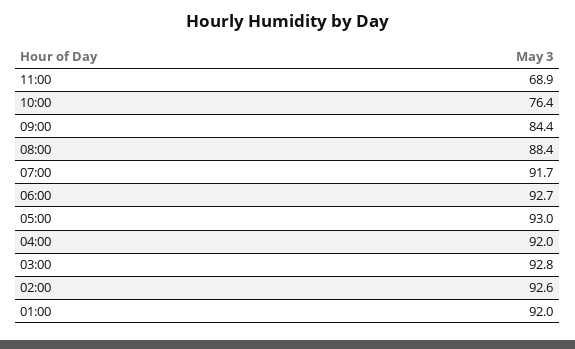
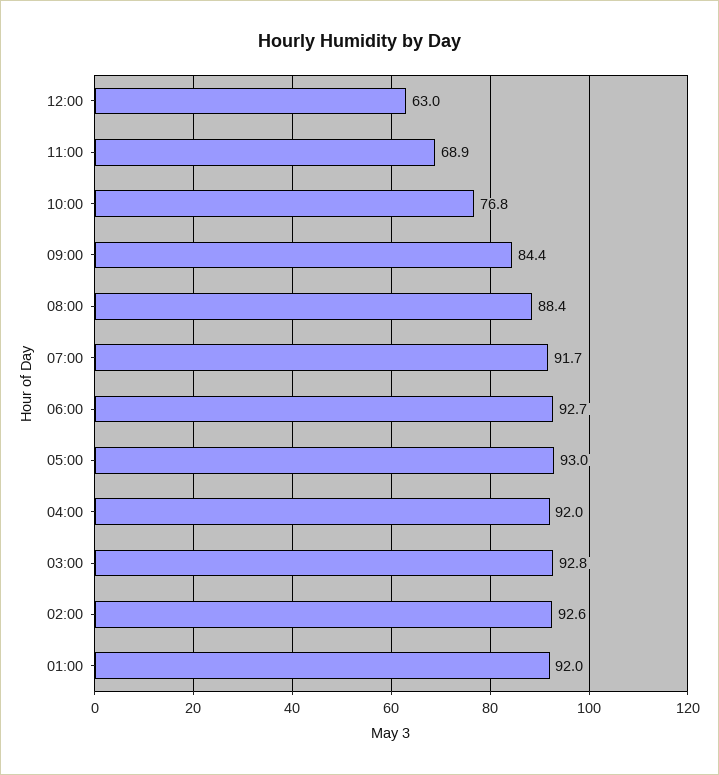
10:00: 76.4 -> 76.8
12:00: none -> 63

